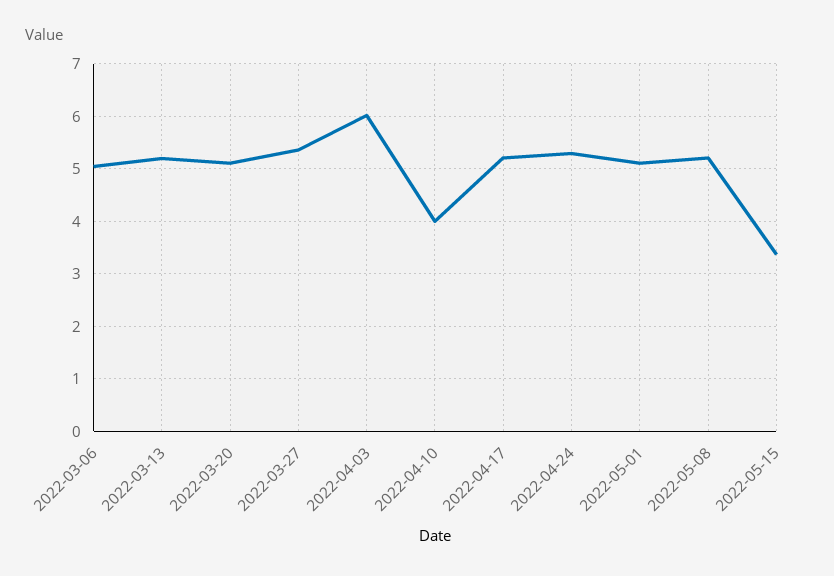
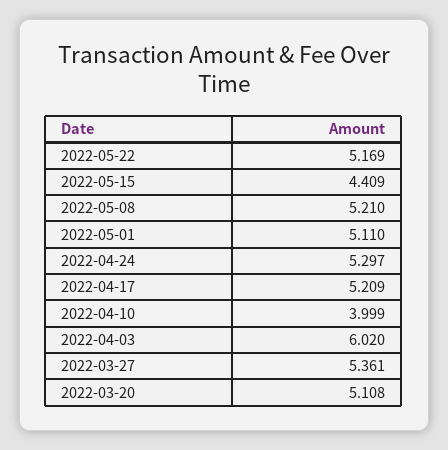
2022-03-06: 5 -> none
2022-03-13: 5.2 -> none
2022-05-15: 3.4 -> 4.409
2022-05-22: none -> 5.169

